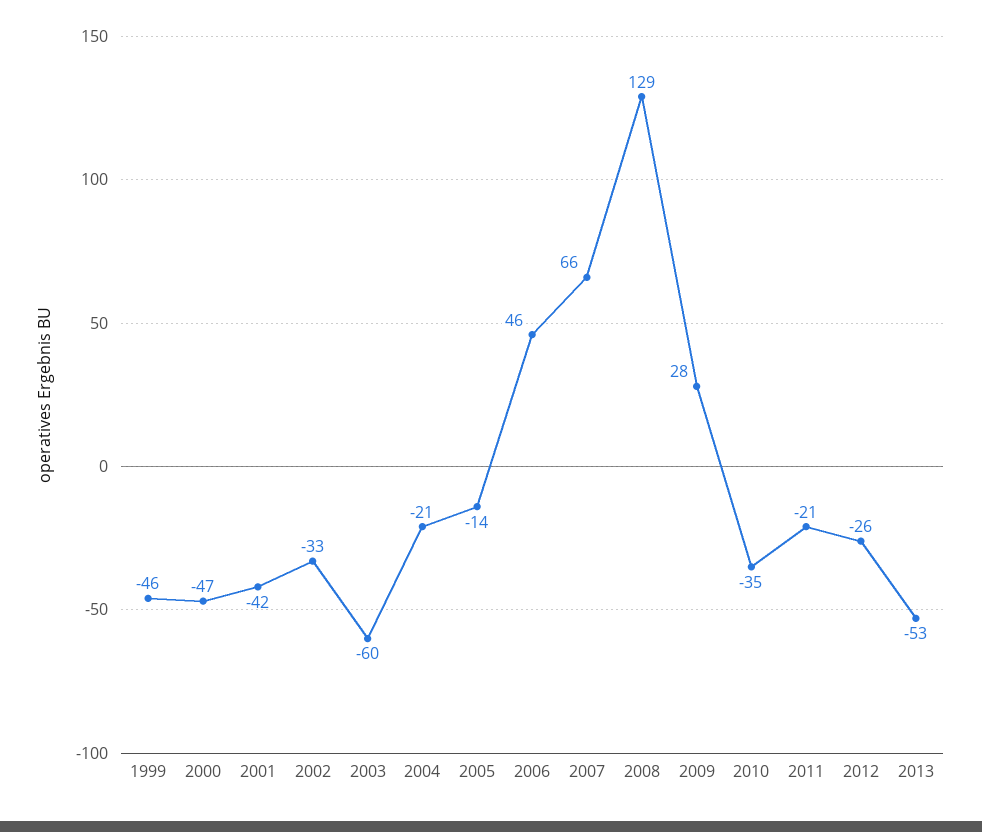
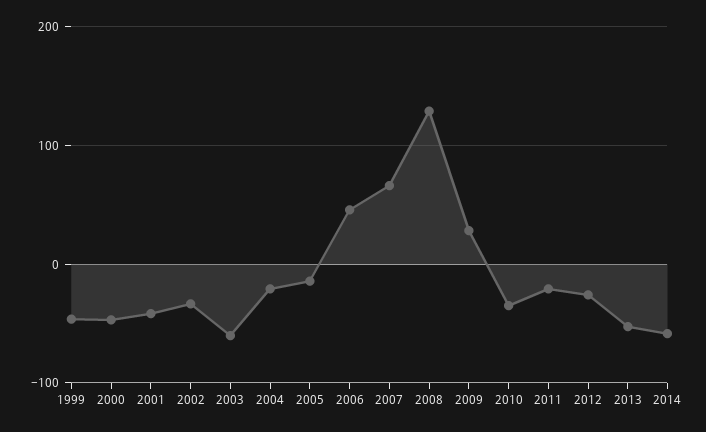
2014: none -> -60

